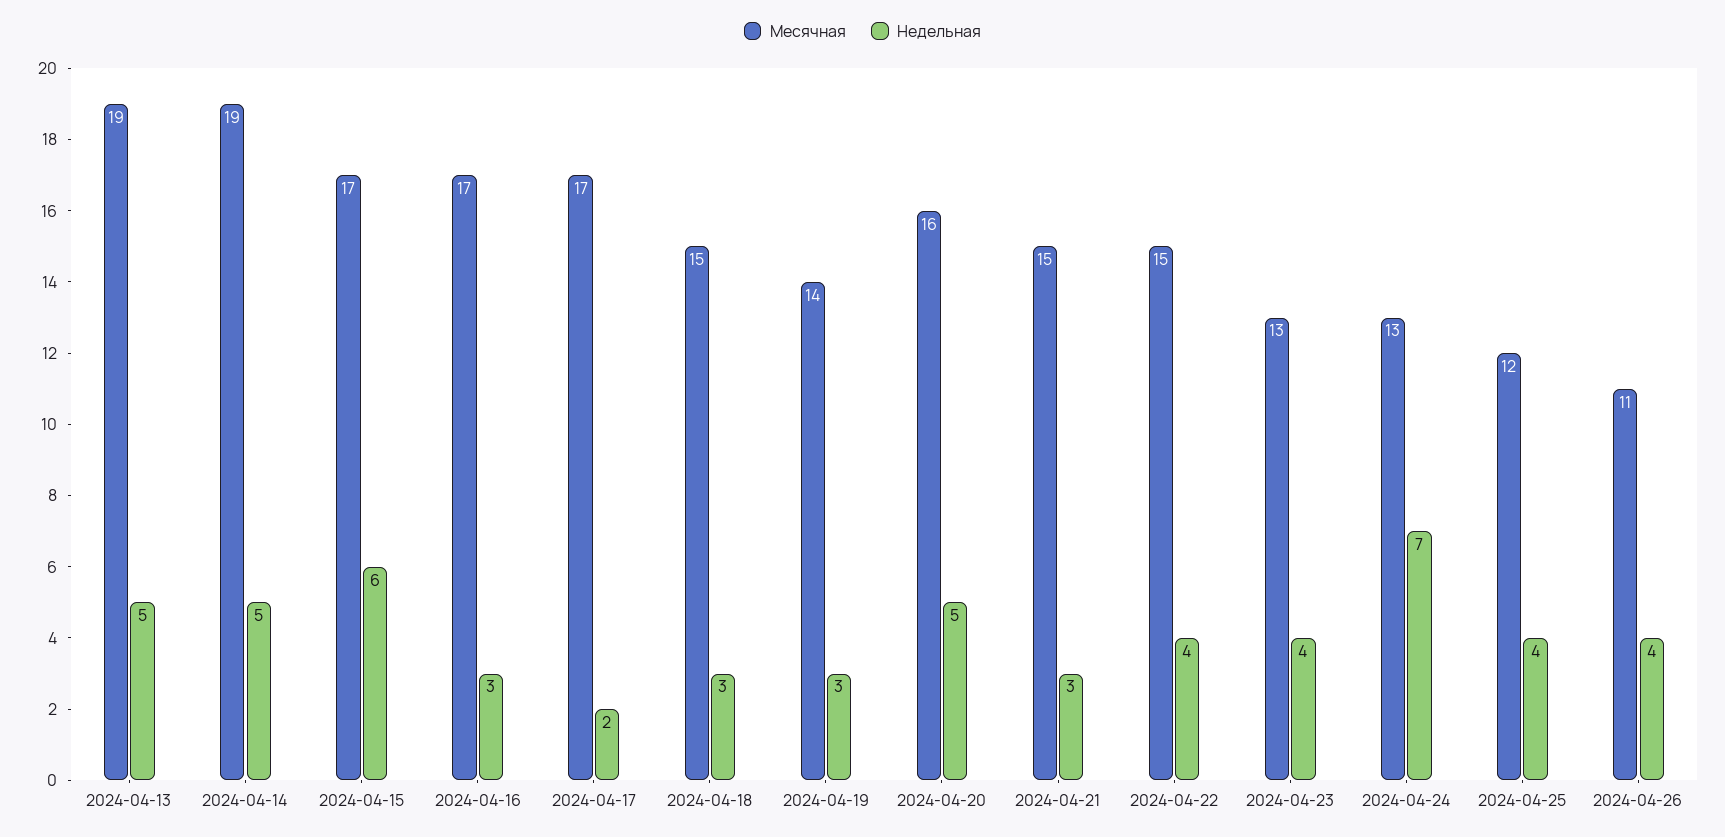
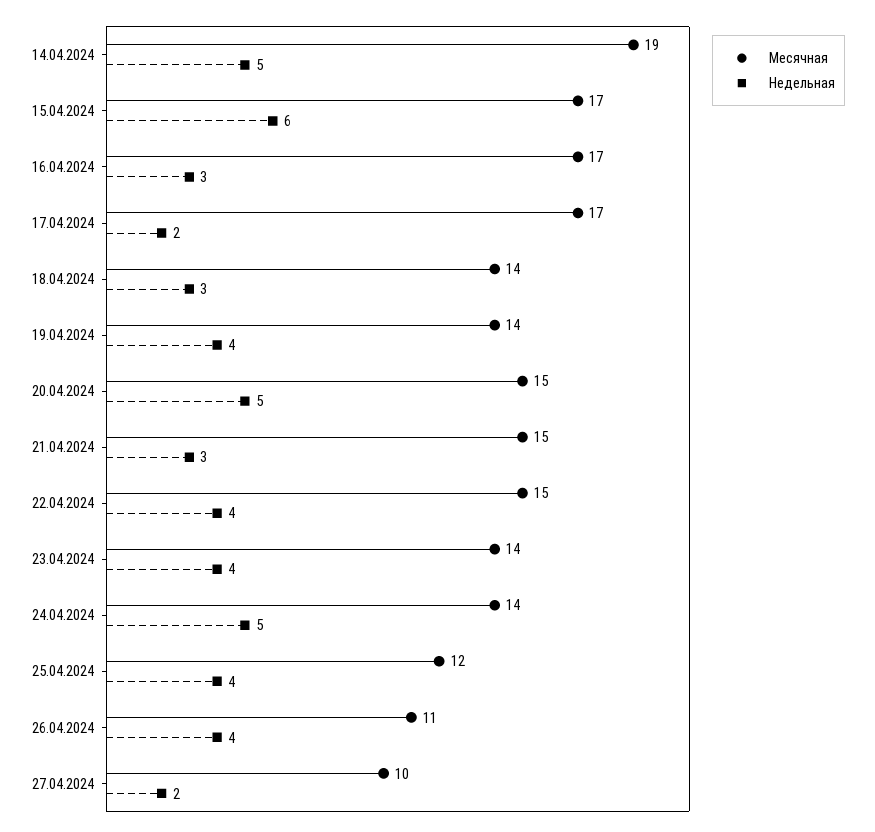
Месячная, 2024-04-13: 19 -> none
Недельная, 2024-04-13: 5 -> none
Месячная, 2024-04-18: 15 -> 14
Недельная, 2024-04-19: 3 -> 4
Месячная, 2024-04-20: 16 -> 15
Месячная, 2024-04-23: 13 -> 14
Месячная, 2024-04-24: 13 -> 14
Недельная, 2024-04-24: 7 -> 5
Месячная, 27.04.2024: none -> 10
Недельная, 27.04.2024: none -> 2

